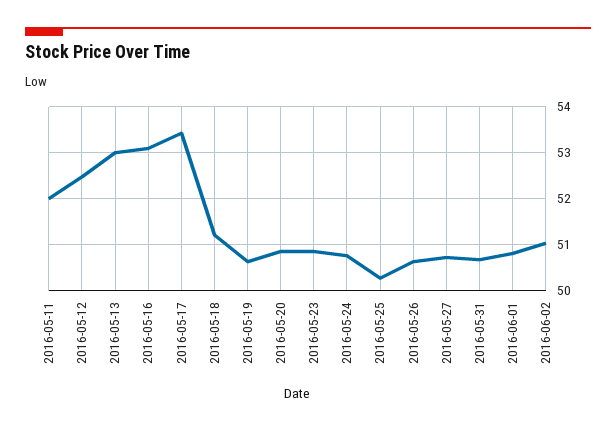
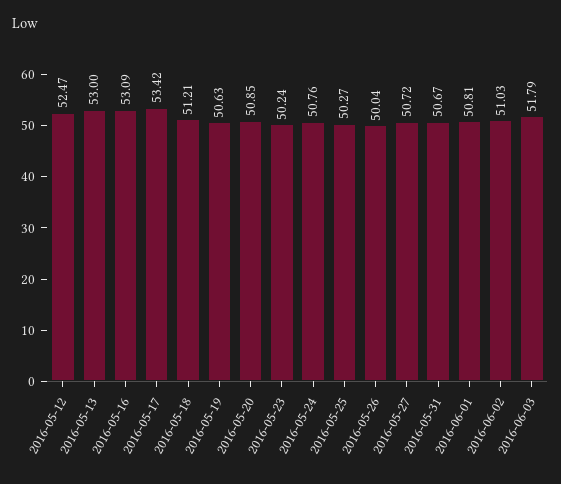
2016-05-11: 52 -> none
2016-05-23: 50.8 -> 50.24
2016-05-26: 50.6 -> 50.04
2016-06-03: none -> 51.79

